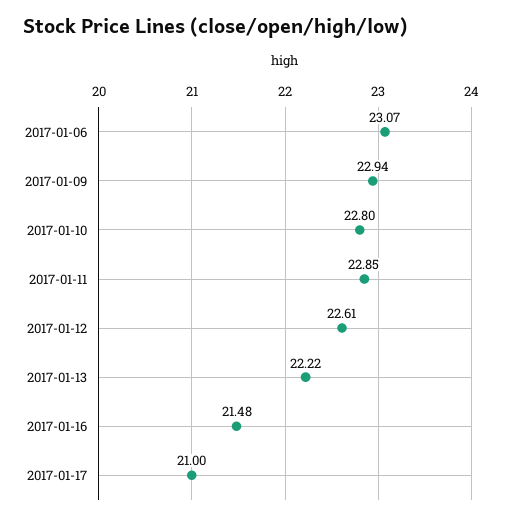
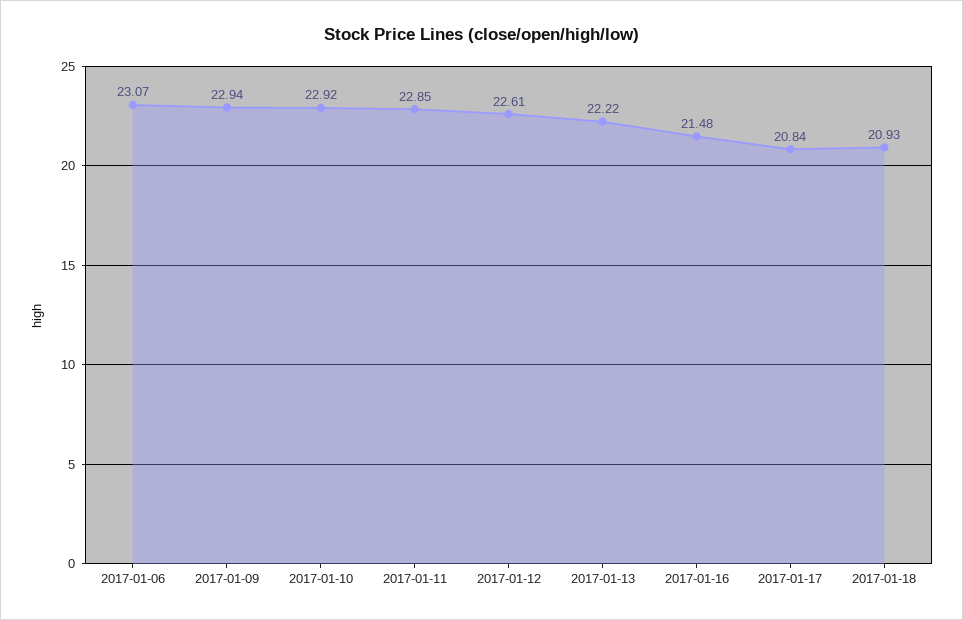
2017-01-10: 22.8 -> 22.92
2017-01-17: 21 -> 20.84
2017-01-18: none -> 20.93

